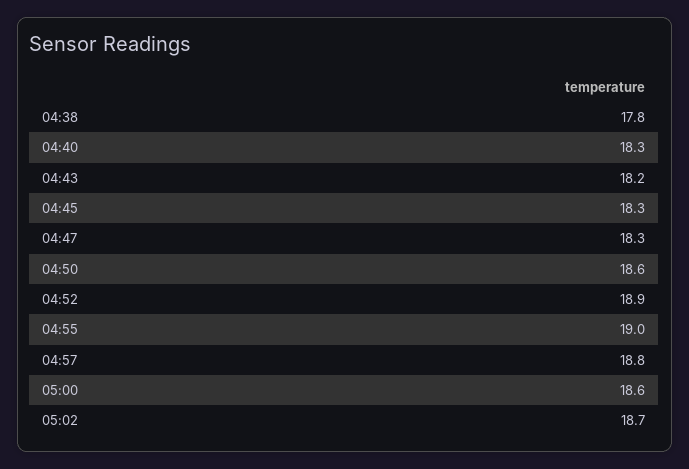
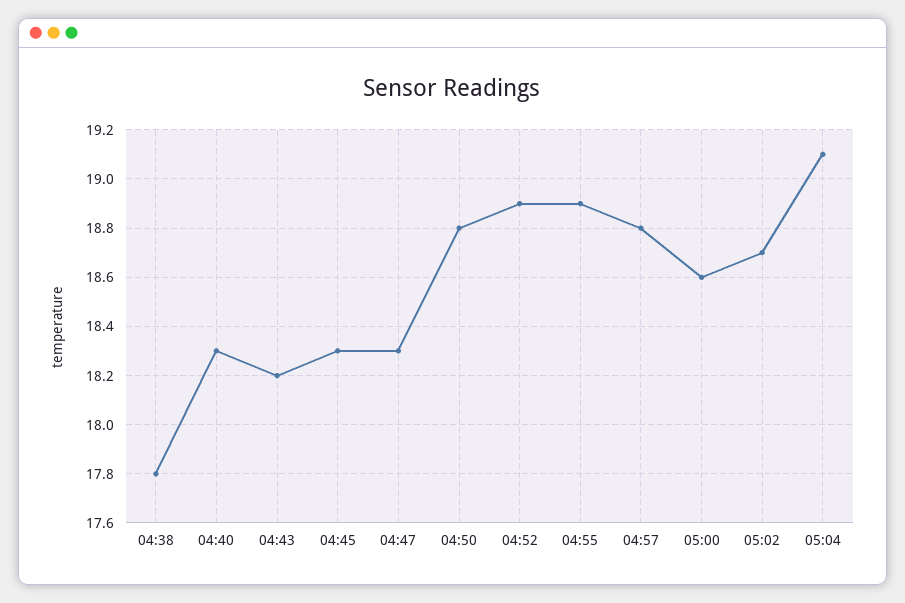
04:50: 18.6 -> 18.8
04:55: 19 -> 18.9
05:04: none -> 19.1

